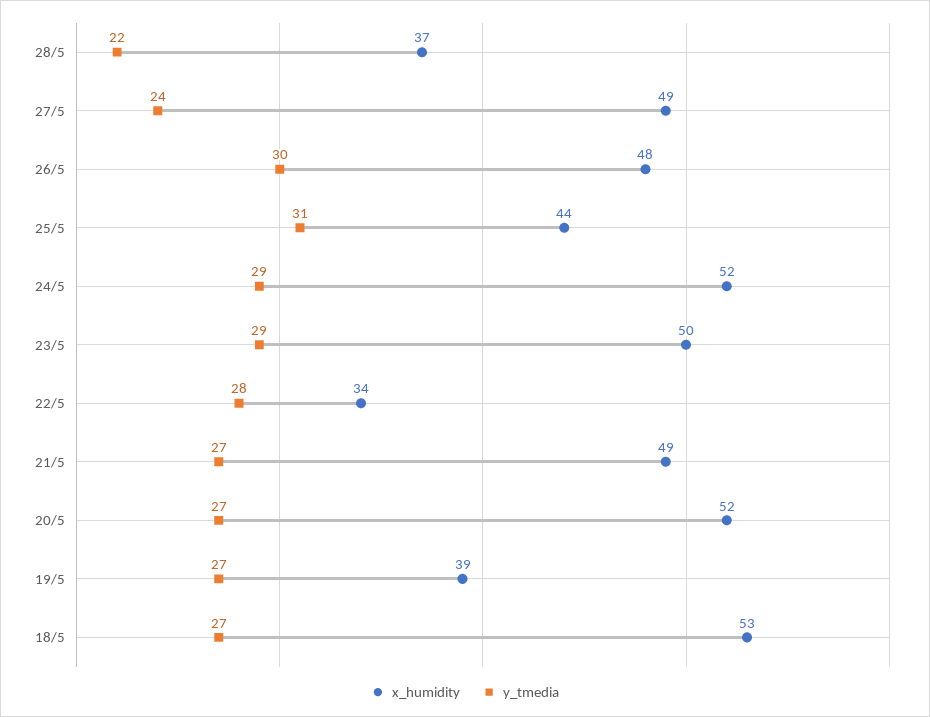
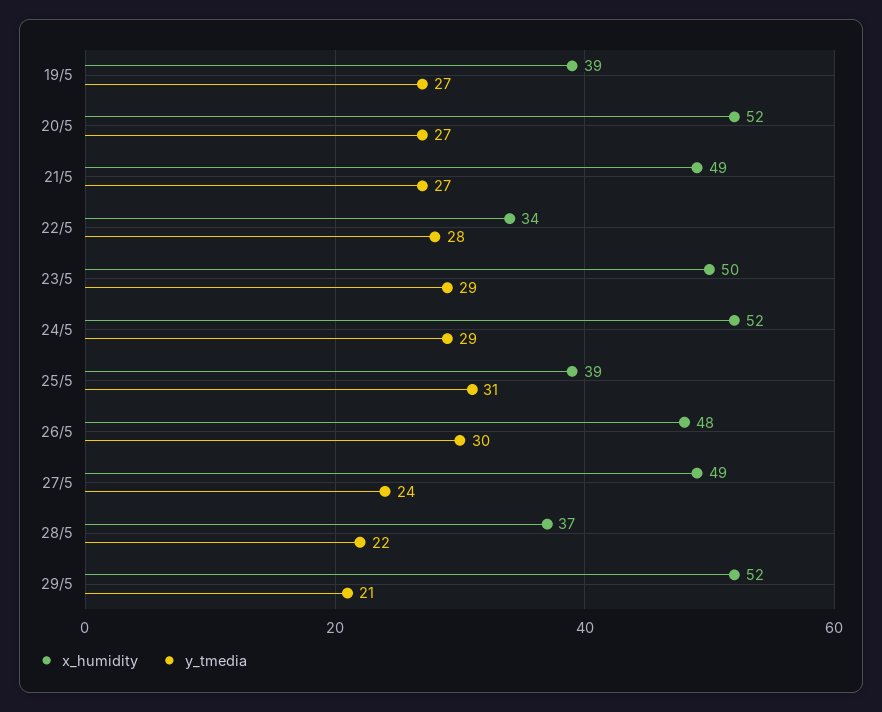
x_humidity, 25/5: 44 -> 39
x_humidity, 18/5: 53 -> none
y_tmedia, 18/5: 27 -> none
x_humidity, 29/5: none -> 52
y_tmedia, 29/5: none -> 21

